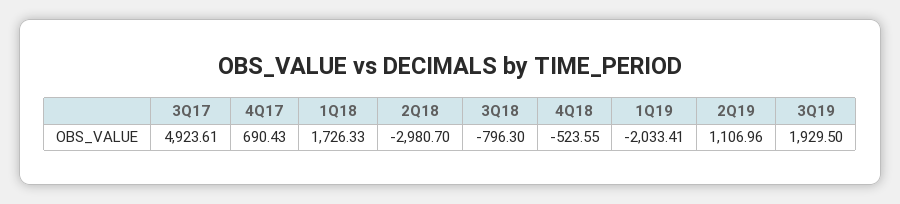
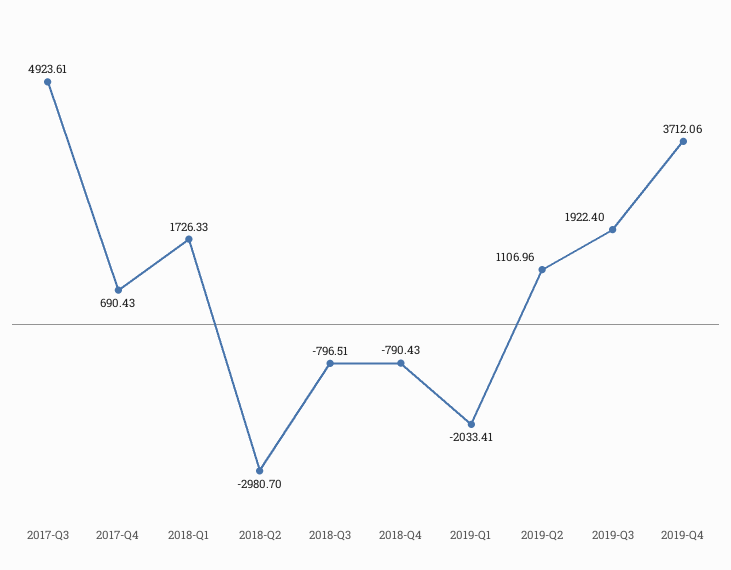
3Q18: -796.3 -> -796.51
4Q18: -523.55 -> -790.43
3Q19: 1929.5 -> 1922.4
2019-Q4: none -> 3712.06

